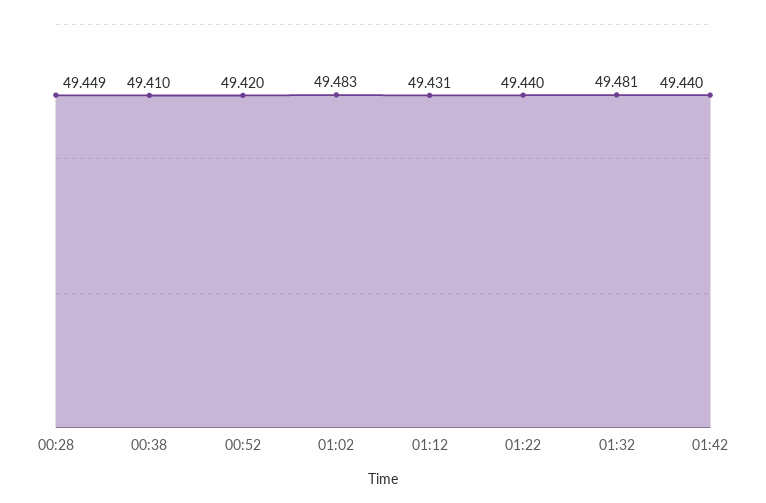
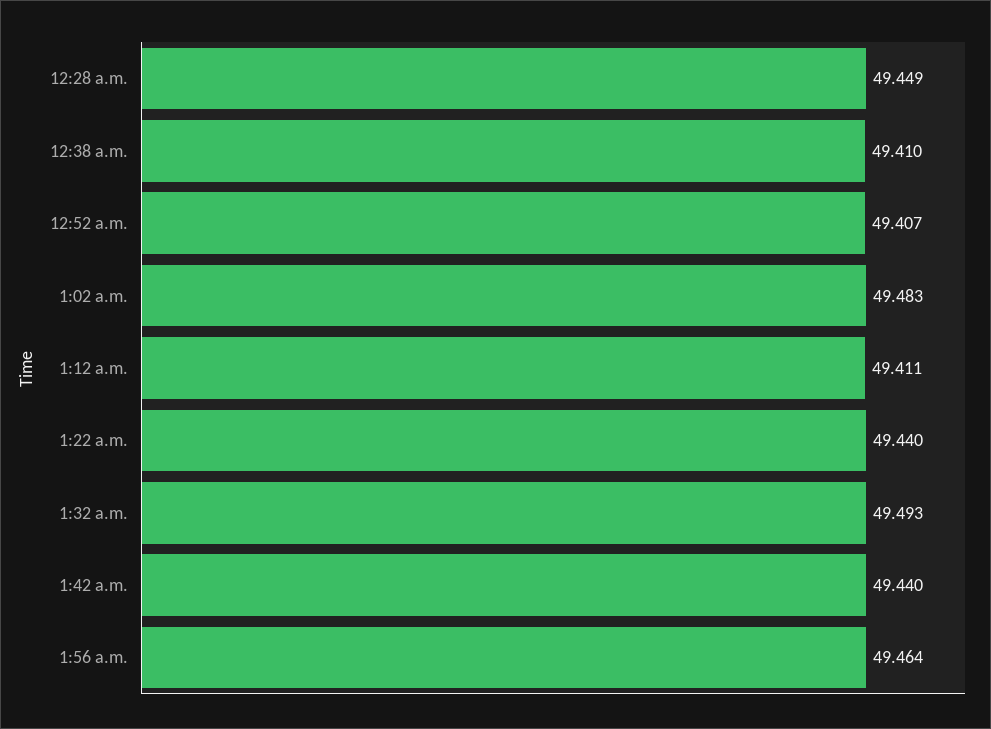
00:52: 49.42 -> 49.407
01:12: 49.431 -> 49.411
01:32: 49.481 -> 49.493
1:56 a.m.: none -> 49.464

